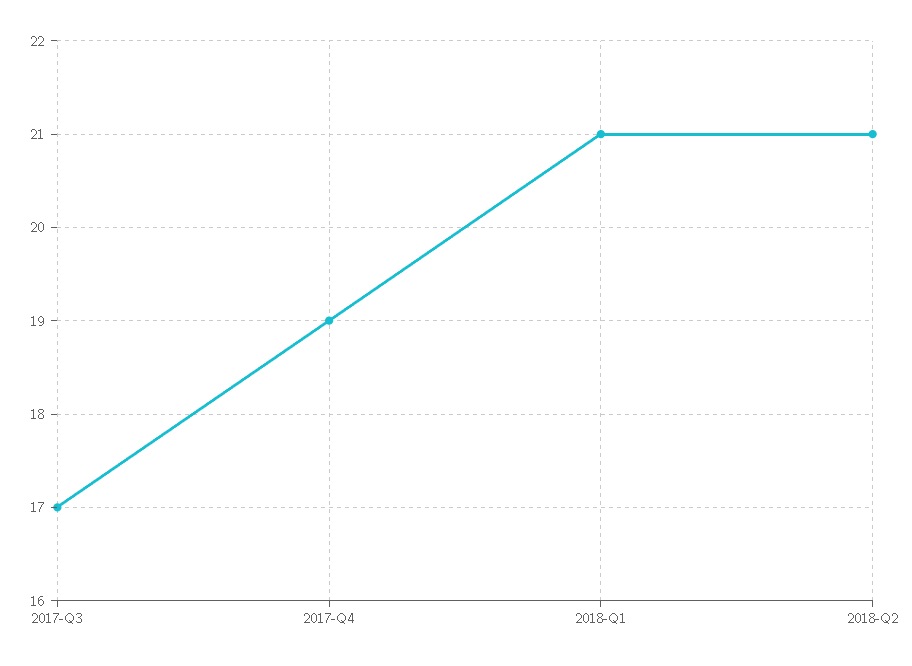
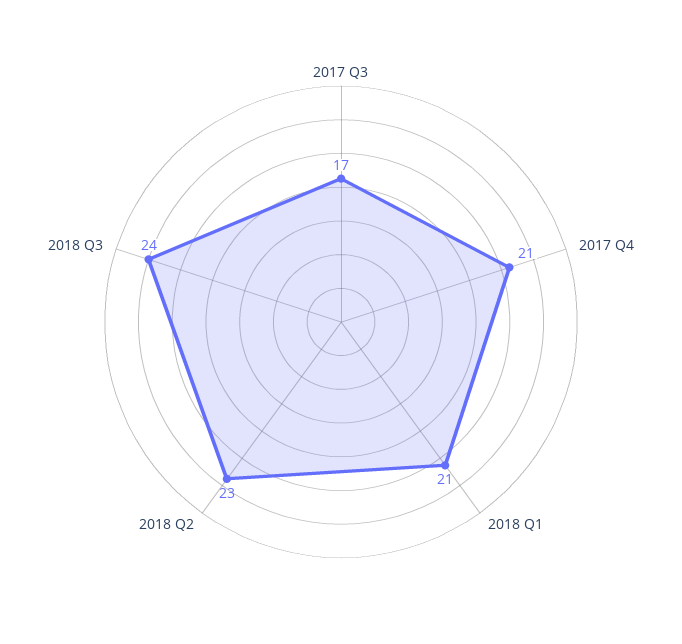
2017-Q4: 19 -> 21
2018-Q2: 21 -> 23
2018 Q3: none -> 24

